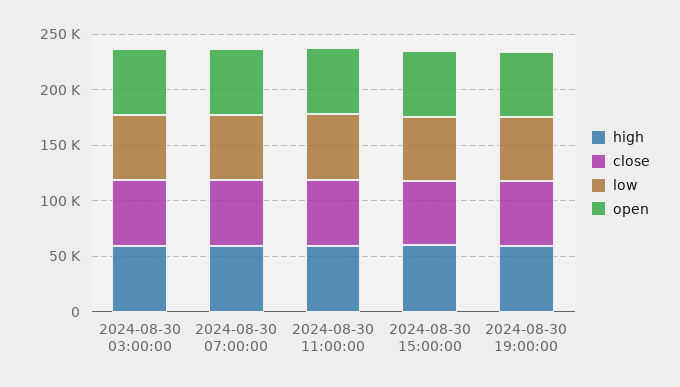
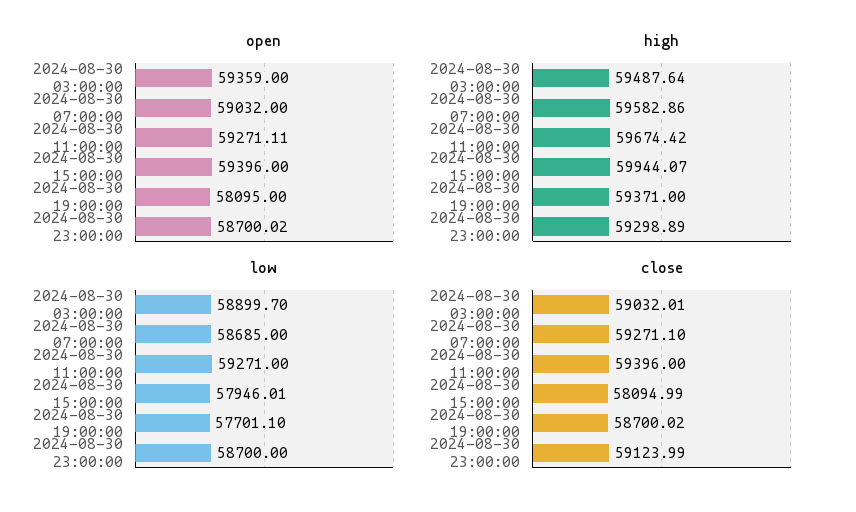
open, 2024-08-30 23:00:00: none -> 58700.02
high, 2024-08-30 23:00:00: none -> 59298.89
low, 2024-08-30 23:00:00: none -> 58700
close, 2024-08-30 23:00:00: none -> 59123.99

